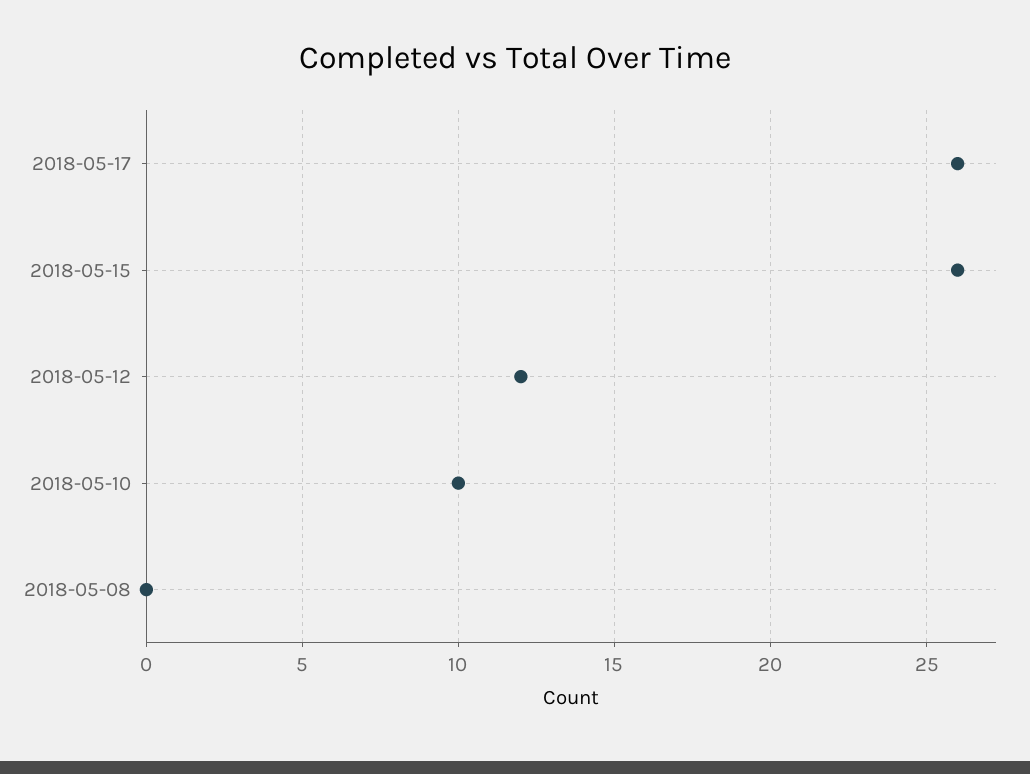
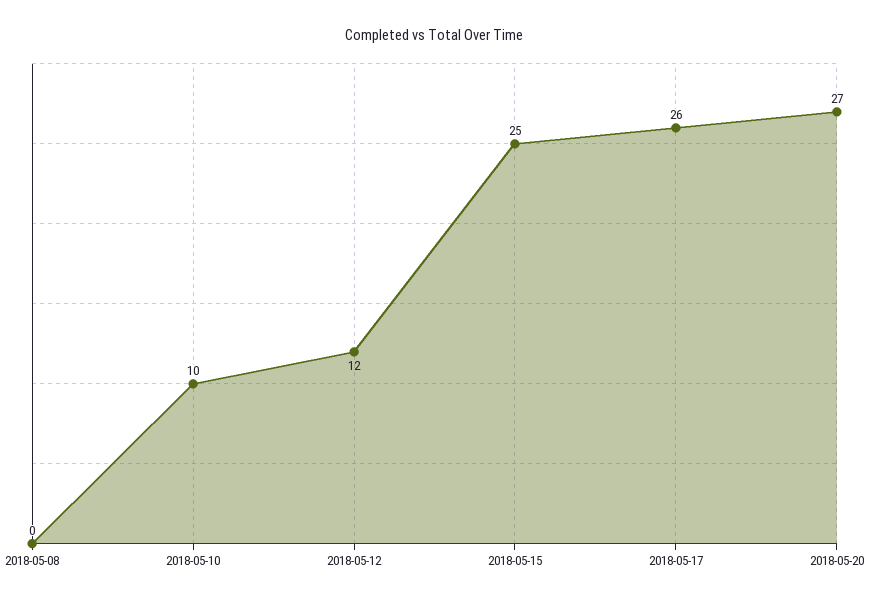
2018-05-15: 26 -> 25
2018-05-20: none -> 27

